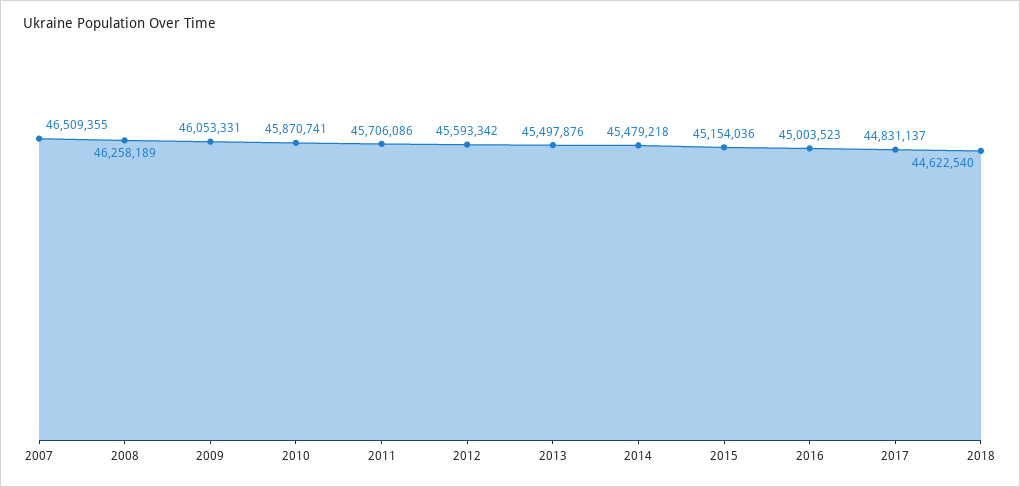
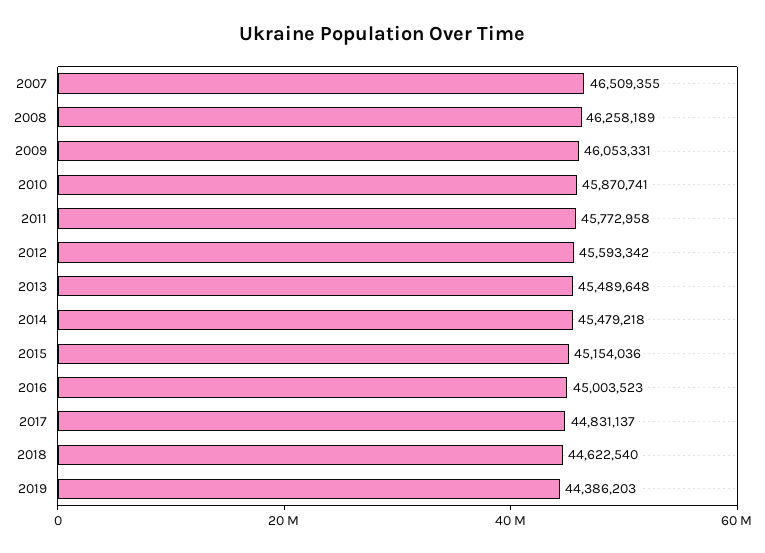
2011: 45706086 -> 45772958
2013: 45497876 -> 45489648
2019: none -> 44386203

